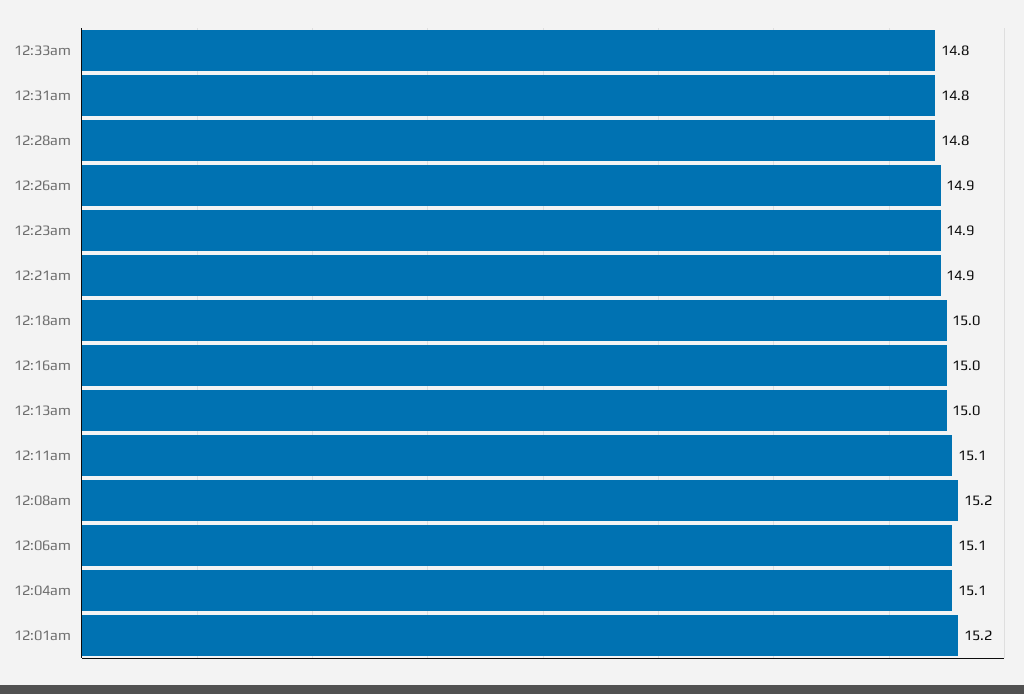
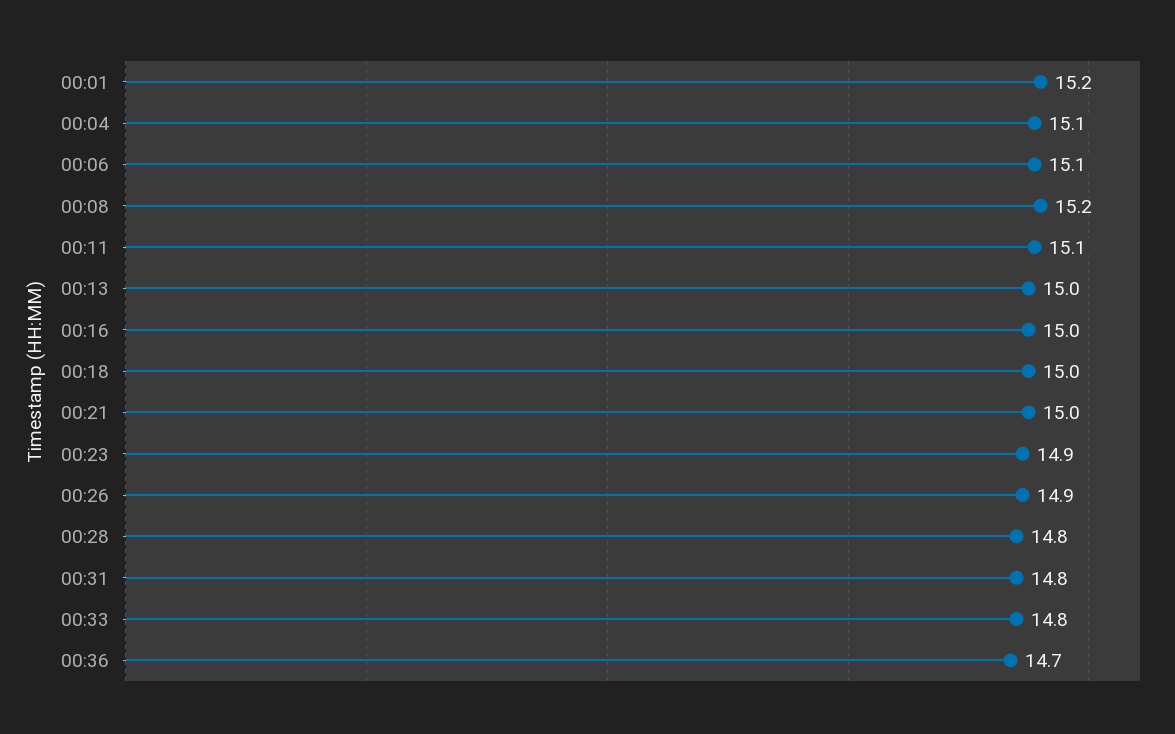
12:21am: 14.9 -> 15
00:36: none -> 14.7

